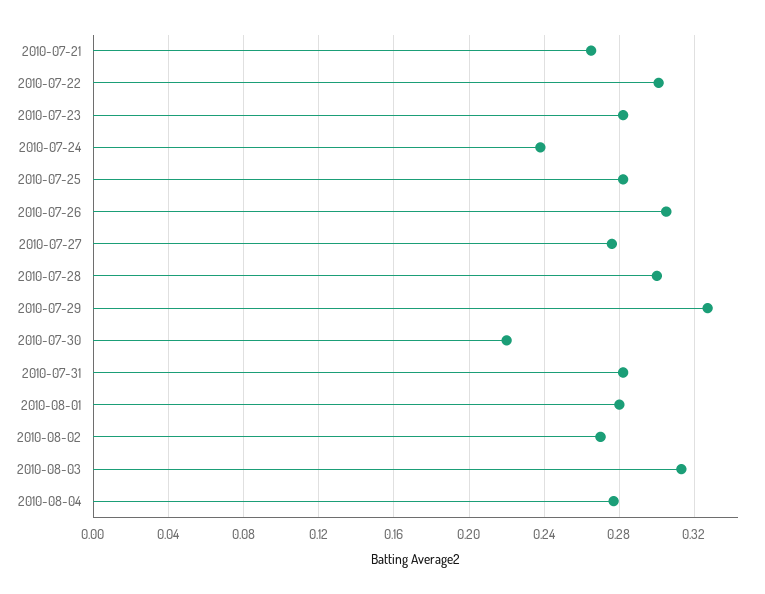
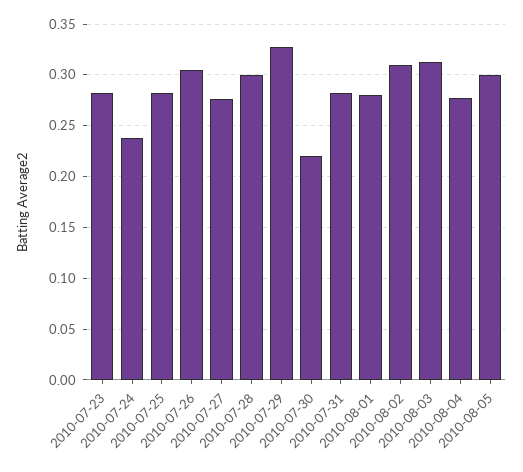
2010-07-21: 0.265 -> none
2010-07-22: 0.3 -> none
2010-08-02: 0.27 -> 0.31
2010-08-05: none -> 0.3

